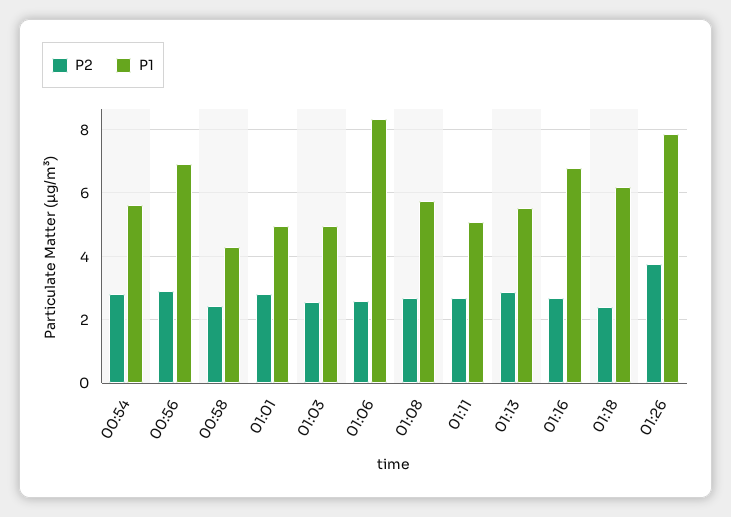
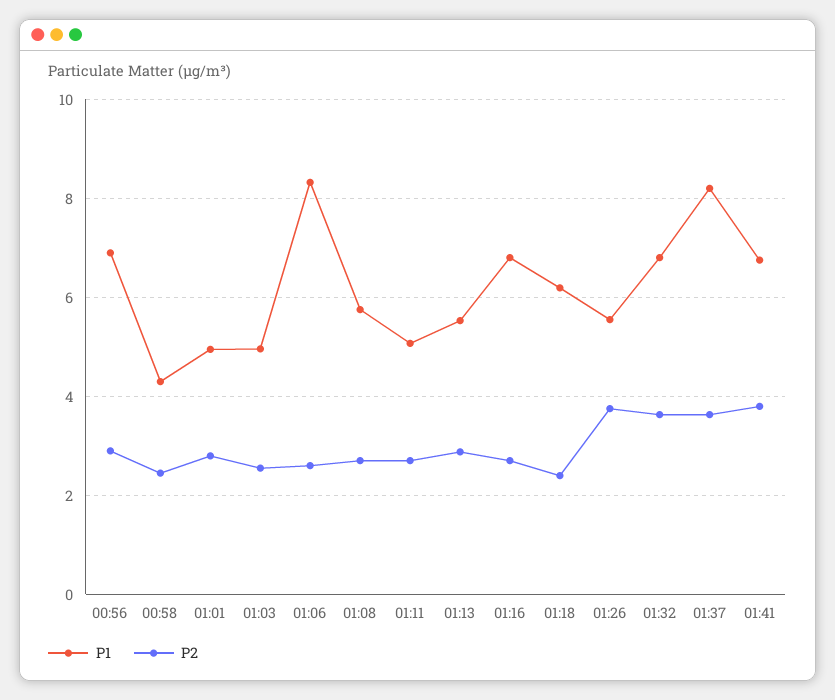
P2, 00:54: 2.8 -> none
P1, 00:54: 5.6 -> none
P1, 01:26: 7.8 -> 5.6
P1, 01:32: none -> 6.8
P2, 01:32: none -> 3.6
P1, 01:37: none -> 8.2
P2, 01:37: none -> 3.6
P1, 01:41: none -> 6.8
P2, 01:41: none -> 3.8

